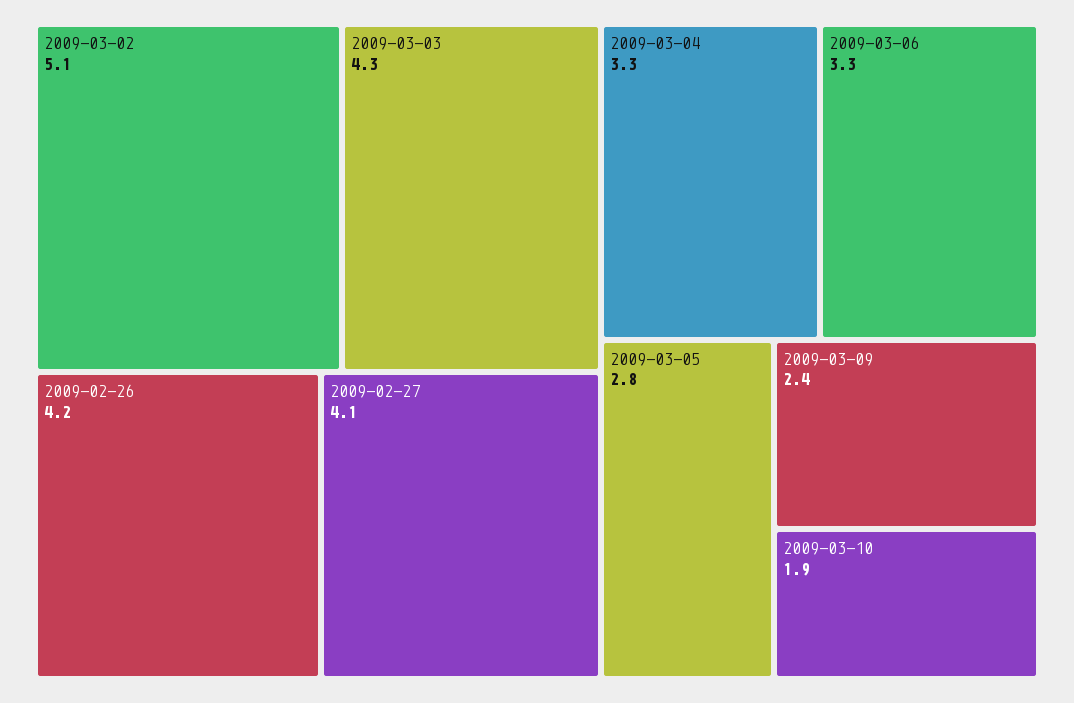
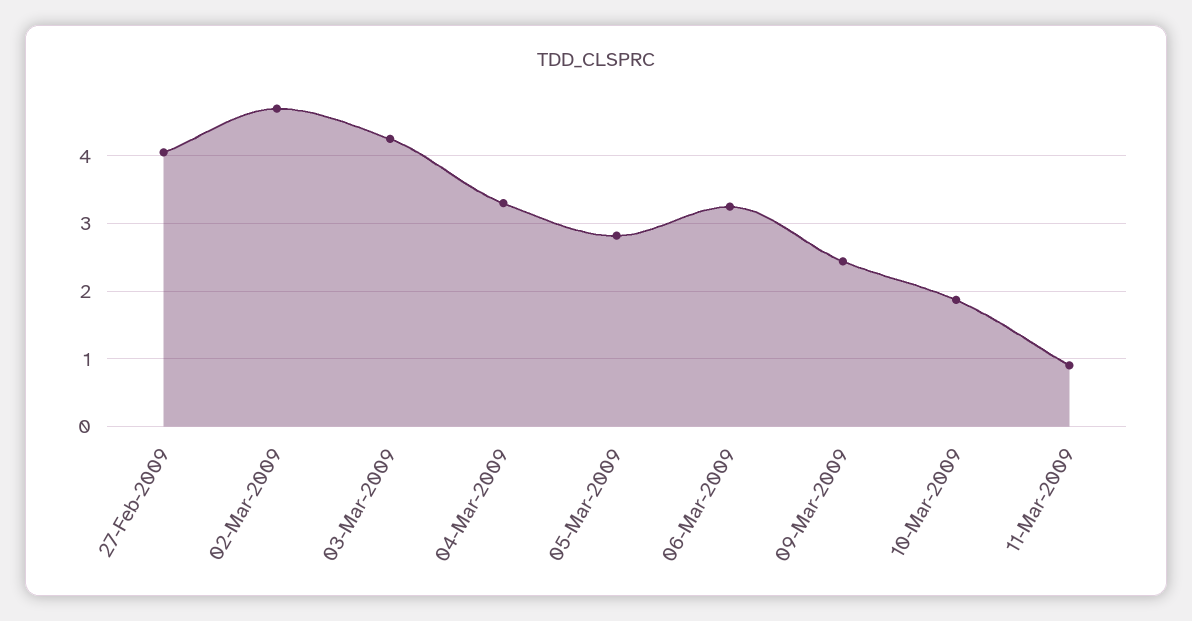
2009-03-02: 5.1 -> 4.7
2009-02-26: 4.2 -> none
11-Mar-2009: none -> 0.9

